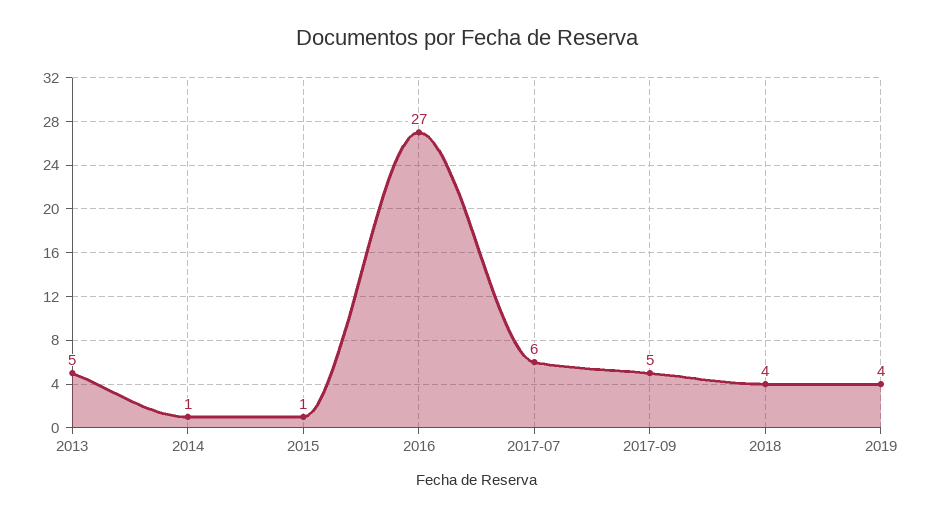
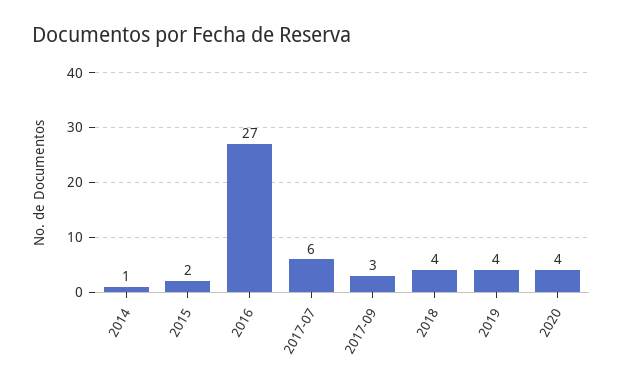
2013: 5 -> none
2015: 1 -> 2
2017-09: 5 -> 3
2020: none -> 4

